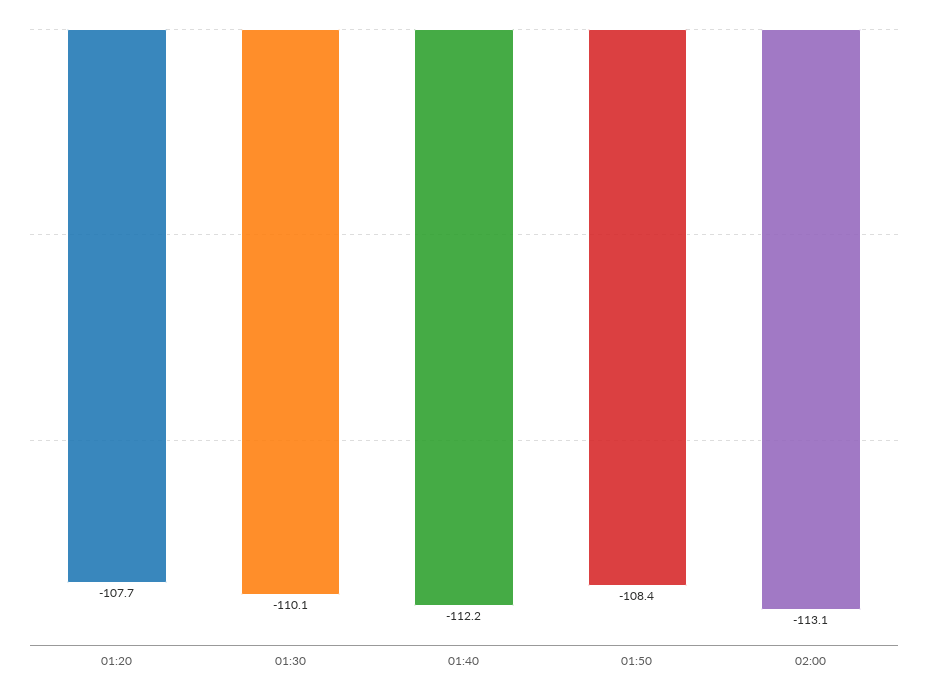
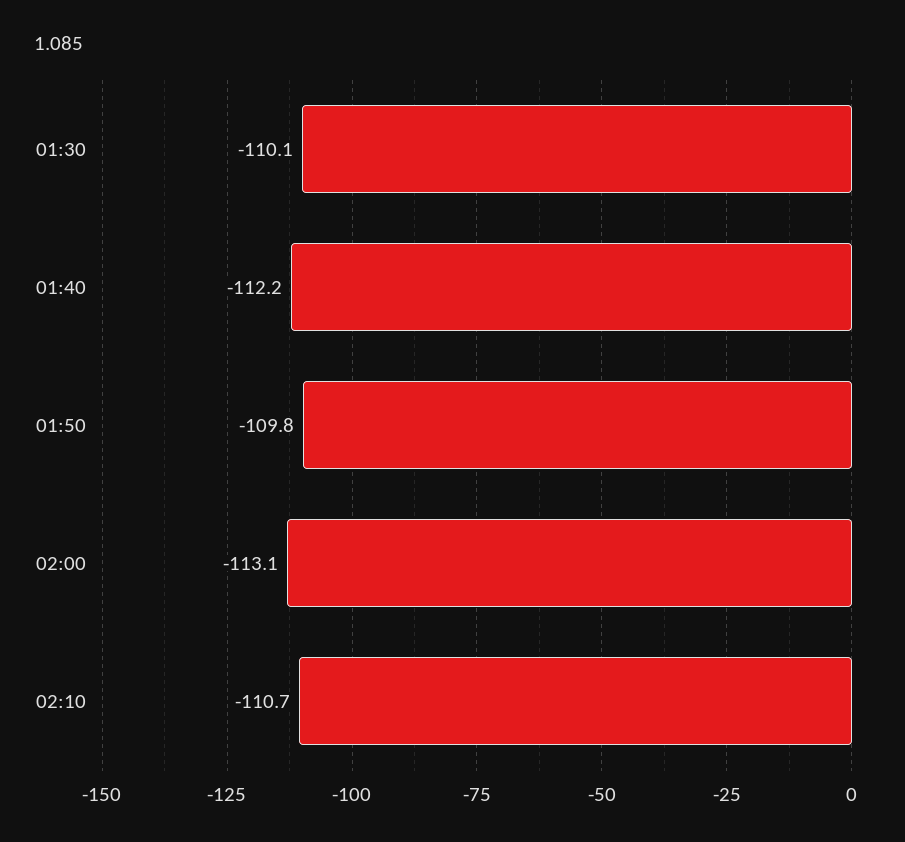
01:20: -107.7 -> none
01:50: -108.4 -> -109.8
02:10: none -> -110.7

